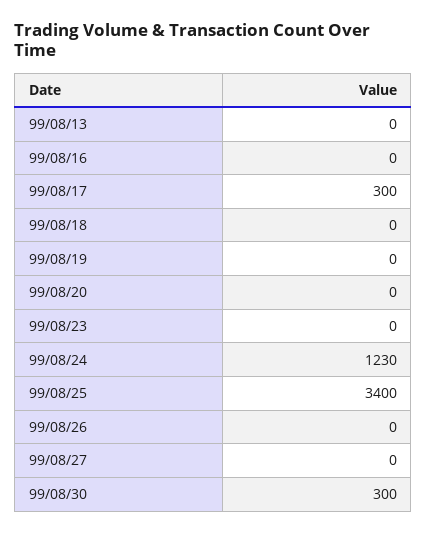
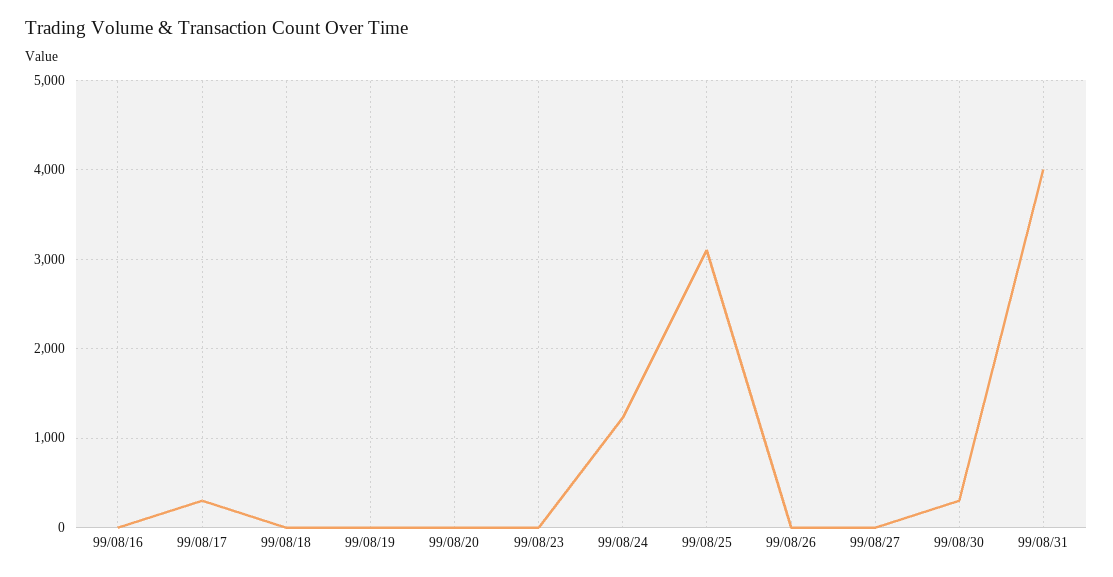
99/08/13: 0 -> none
99/08/25: 3400 -> 3100
99/08/31: none -> 4000

